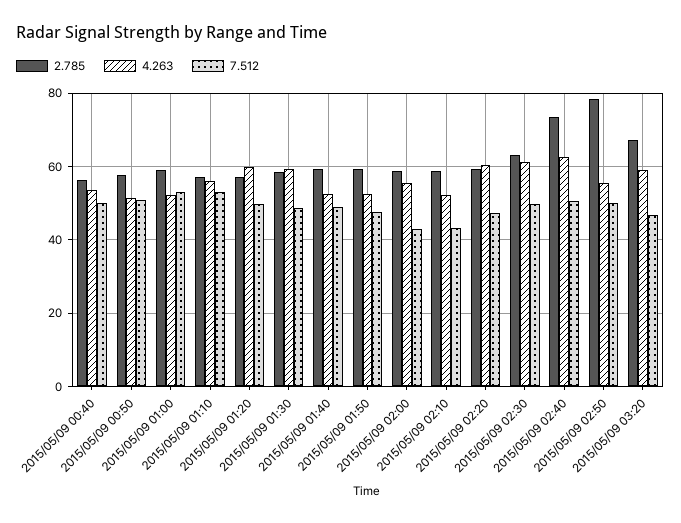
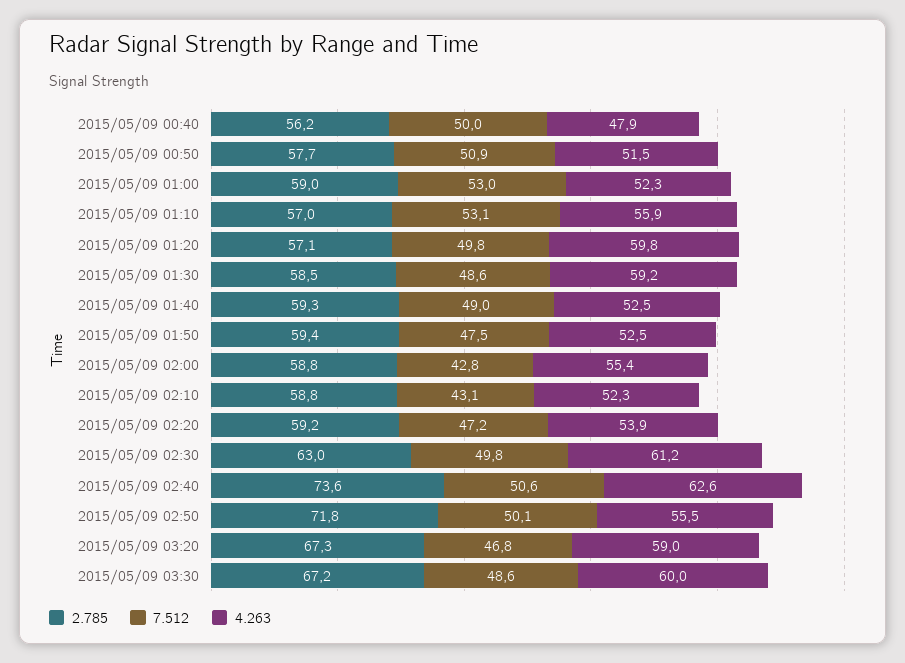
4.263, 2015/05/09 00:40: 54 -> 47.9
4.263, 2015/05/09 02:20: 60 -> 53.9
2.785, 2015/05/09 02:50: 78 -> 71.8
2.785, 2015/05/09 03:30: none -> 67.2
7.512, 2015/05/09 03:30: none -> 48.6
4.263, 2015/05/09 03:30: none -> 60

